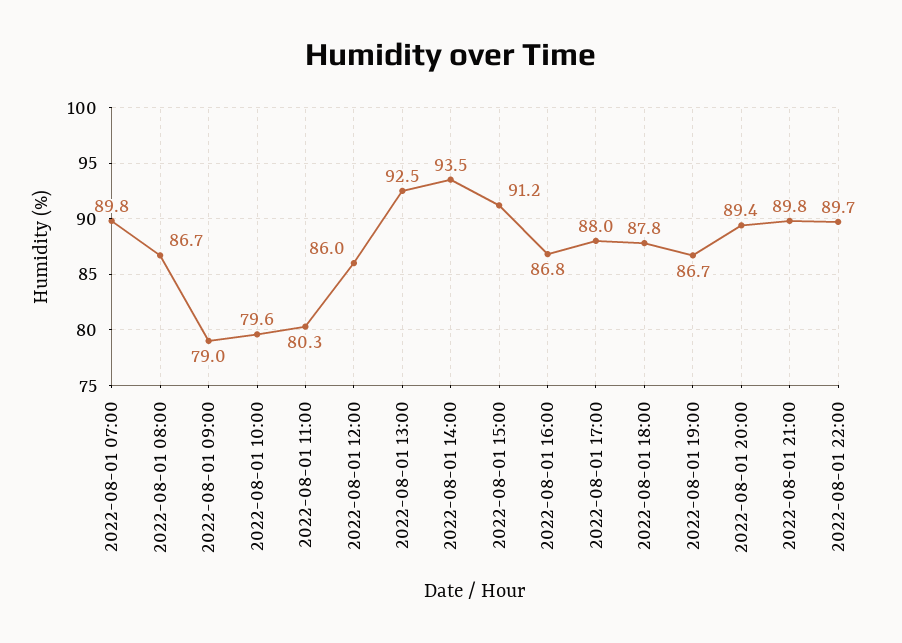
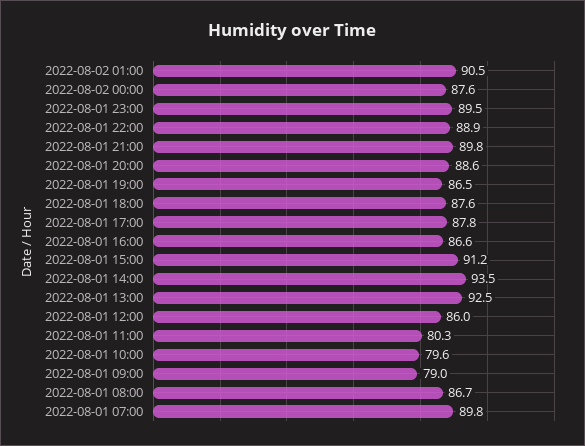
2022-08-01 16:00: 86.8 -> 86.6
2022-08-01 17:00: 88 -> 87.8
2022-08-01 18:00: 87.8 -> 87.6
2022-08-01 19:00: 86.7 -> 86.5
2022-08-01 20:00: 89.4 -> 88.6
2022-08-01 22:00: 89.7 -> 88.9
2022-08-02 01:00: none -> 90.5
2022-08-02 00:00: none -> 87.6
2022-08-01 23:00: none -> 89.5

